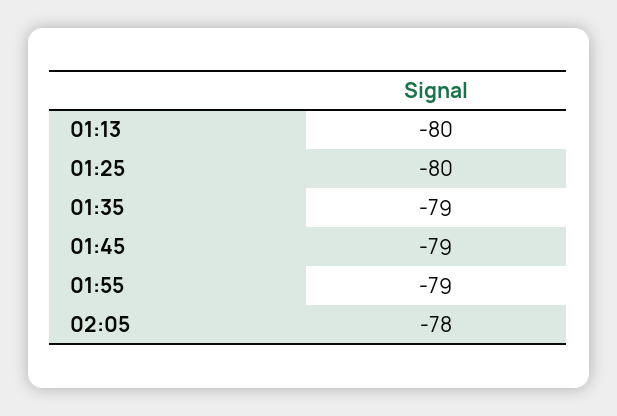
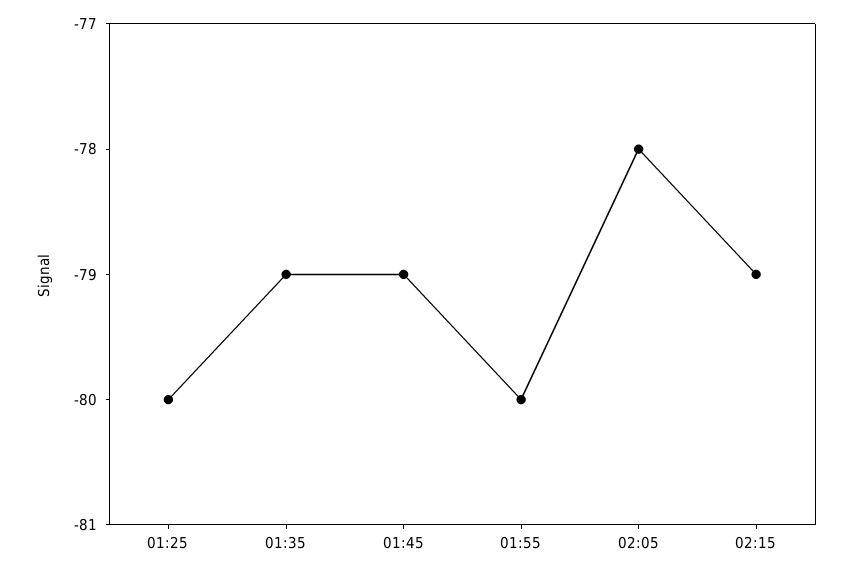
01:13: -80 -> none
01:55: -79 -> -80
02:15: none -> -79

